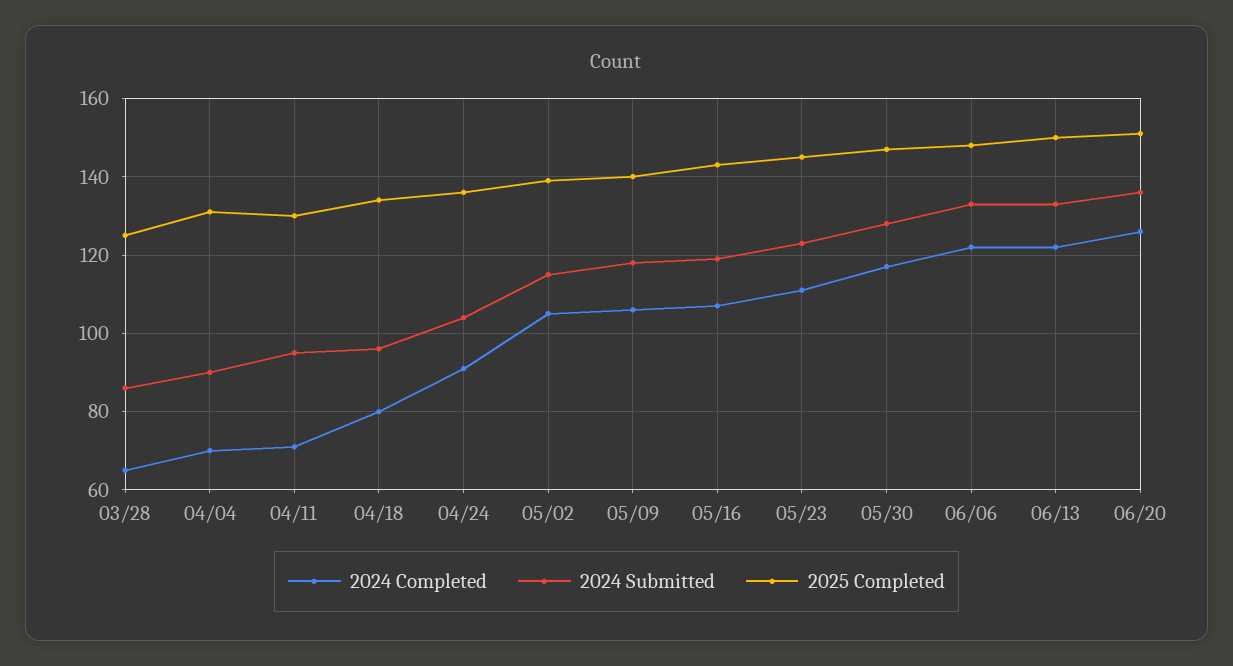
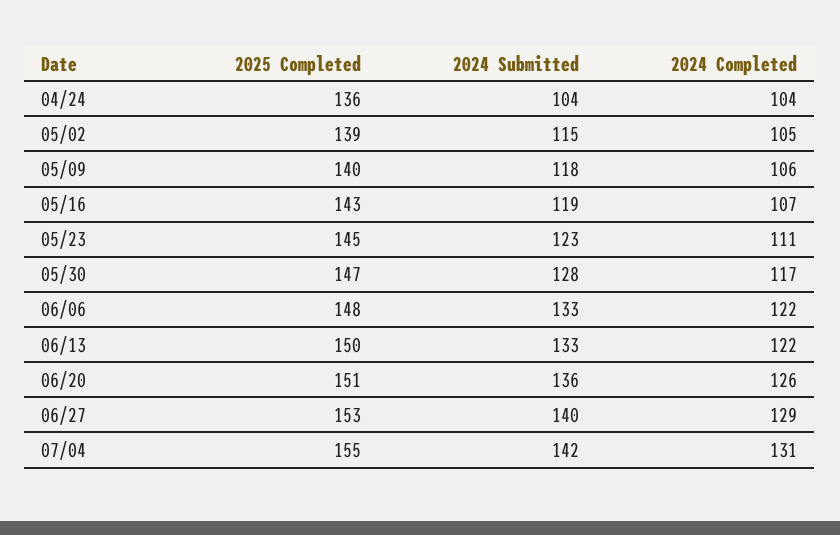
2024 Completed, 03/28: 65 -> none
2024 Submitted, 03/28: 85 -> none
2025 Completed, 03/28: 125 -> none
2024 Completed, 04/04: 70 -> none
2024 Submitted, 04/04: 90 -> none
2025 Completed, 04/04: 130 -> none
2024 Completed, 04/11: 70 -> none
2024 Submitted, 04/11: 95 -> none
2025 Completed, 04/11: 130 -> none
2024 Completed, 04/18: 80 -> none
2024 Submitted, 04/18: 95 -> none
2025 Completed, 04/18: 135 -> none
2024 Completed, 04/24: 90 -> 104
2025 Completed, 06/27: none -> 153
2024 Submitted, 06/27: none -> 140
2024 Completed, 06/27: none -> 129
2025 Completed, 07/04: none -> 155
2024 Submitted, 07/04: none -> 142
2024 Completed, 07/04: none -> 131

